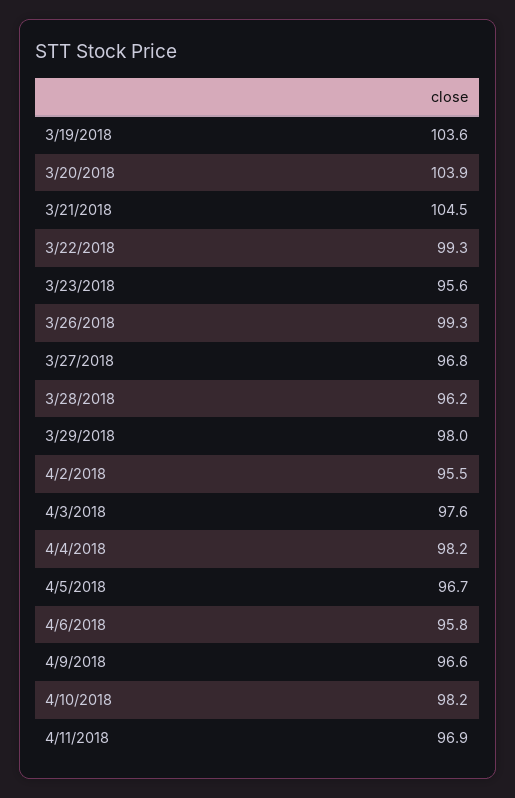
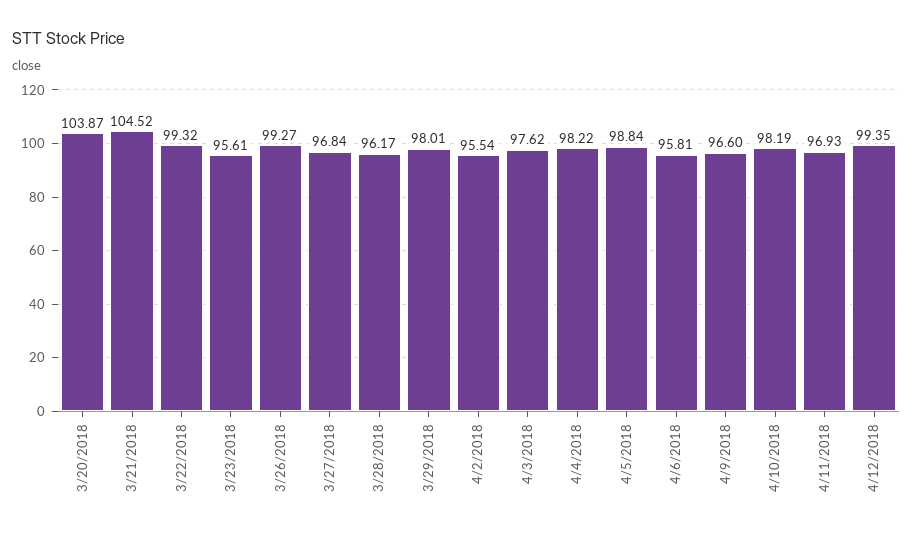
3/19/2018: 103.6 -> none
4/5/2018: 96.7 -> 98.84
4/12/2018: none -> 99.35

